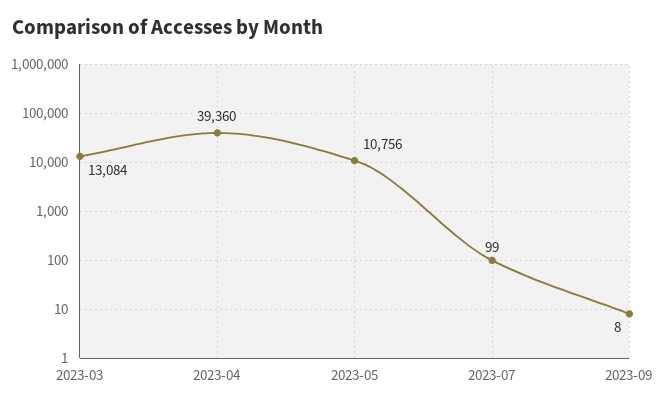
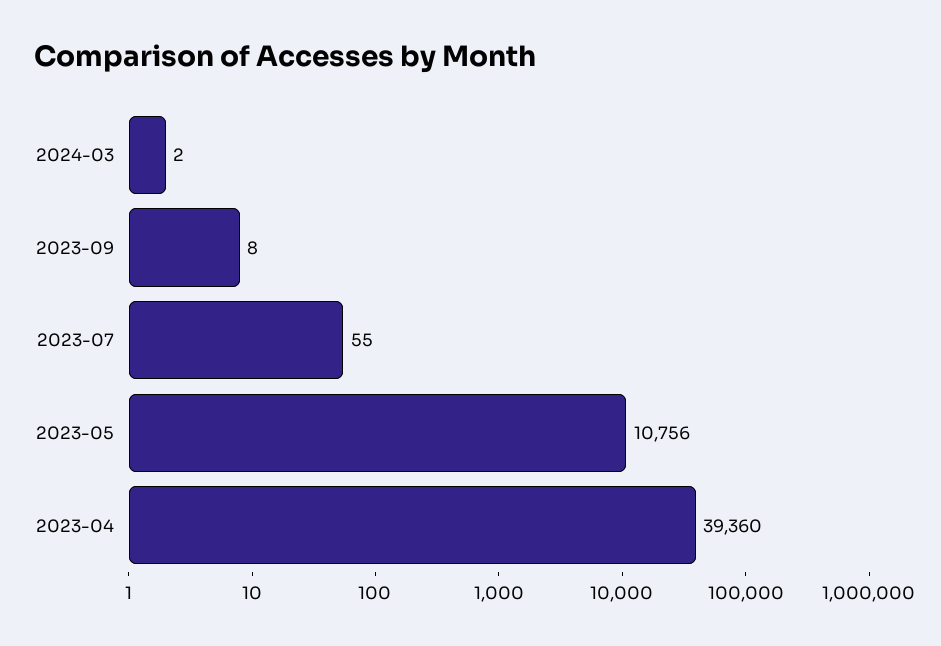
2023-03: 13084 -> none
2023-07: 99 -> 55
2024-03: none -> 2

